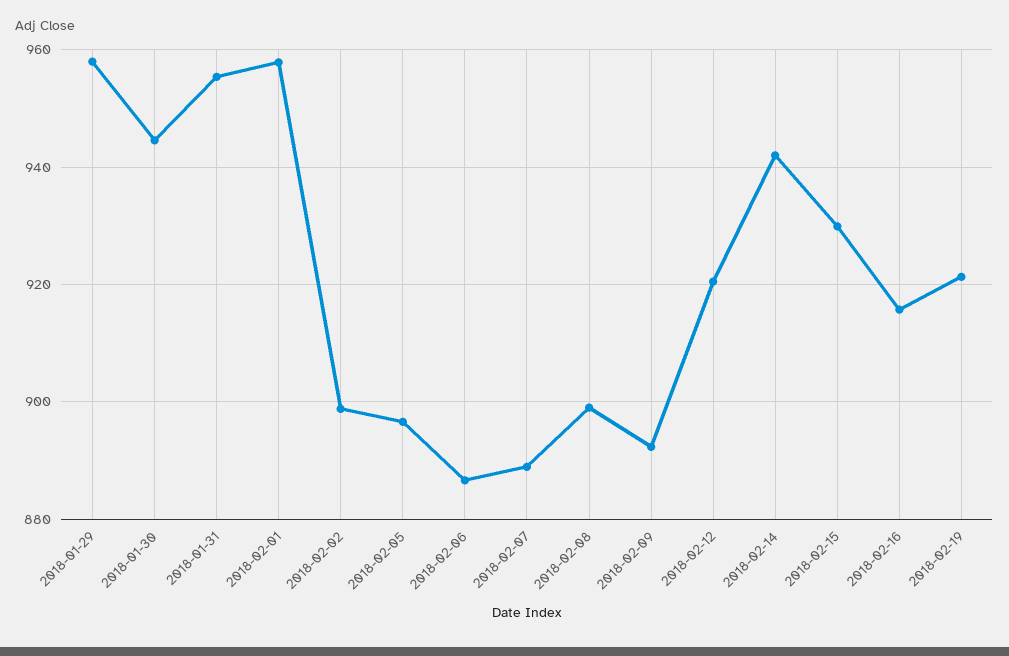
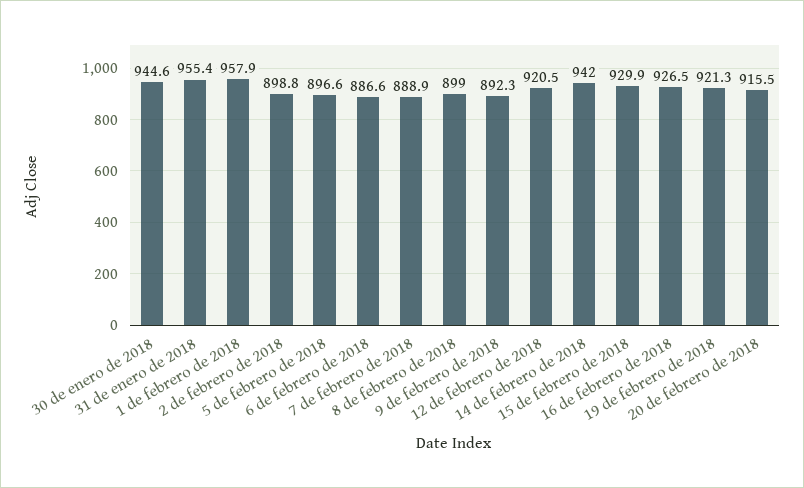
2018-01-29: 958 -> none
2018-02-16: 916 -> 926.5
20 de febrero de 2018: none -> 915.5

